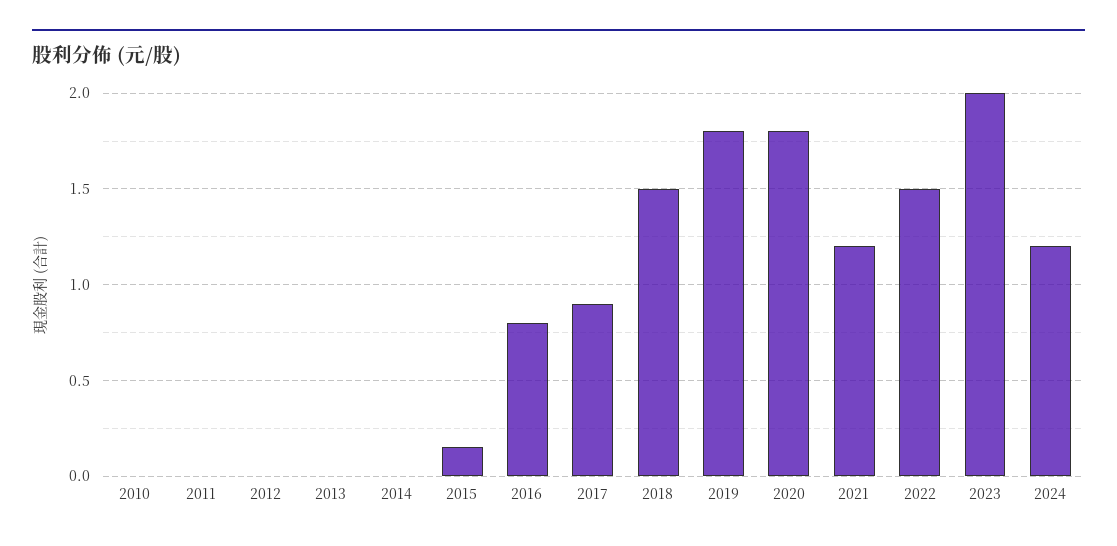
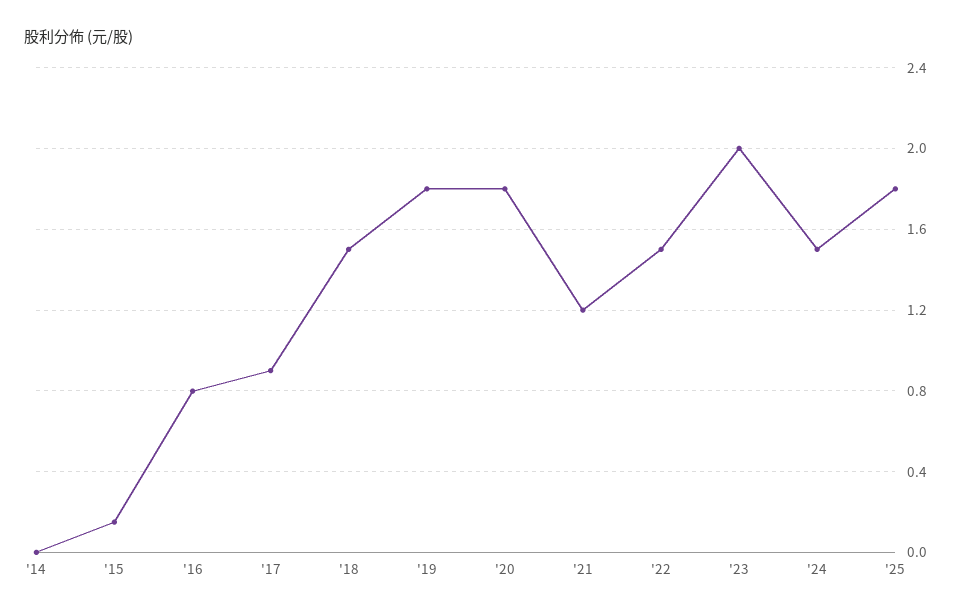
2010: 0 -> none
2011: 0 -> none
2012: 0 -> none
2013: 0 -> none
2024: 1.2 -> 1.5
'25: none -> 1.8

